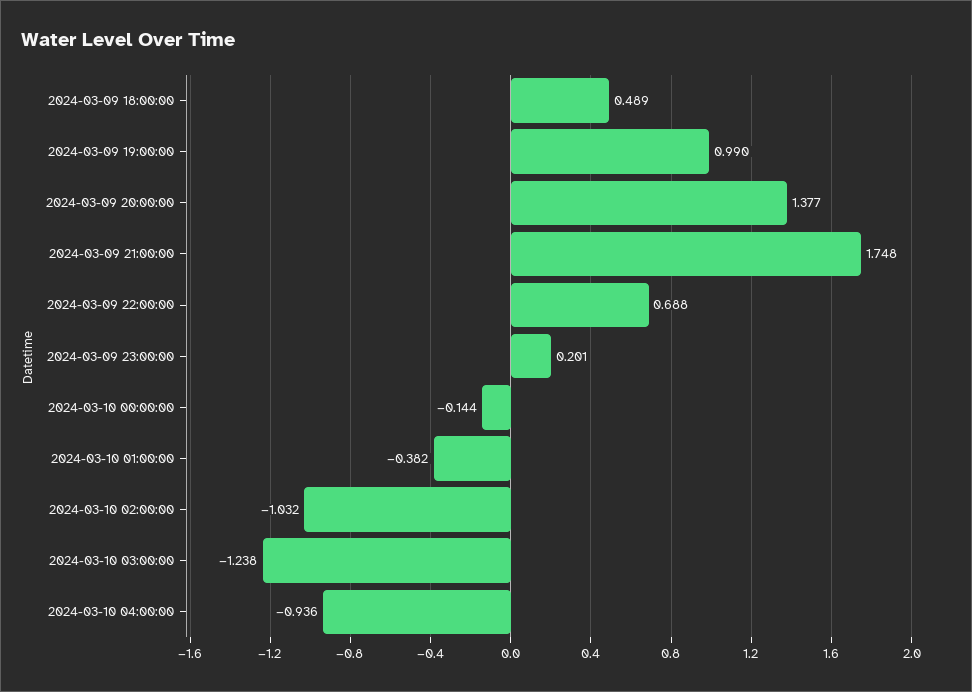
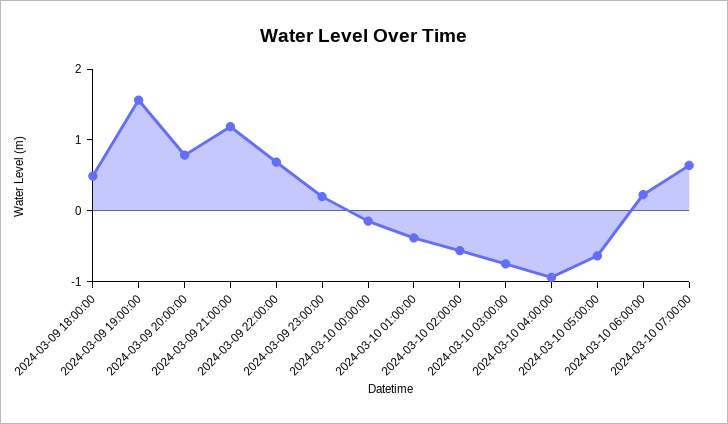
2024-03-09 19:00:00: 0.99 -> 1.6
2024-03-09 20:00:00: 1.377 -> 0.8
2024-03-09 21:00:00: 1.748 -> 1.2
2024-03-10 02:00:00: -1.032 -> -0.6
2024-03-10 03:00:00: -1.238 -> -0.8
2024-03-10 05:00:00: none -> -0.6
2024-03-10 06:00:00: none -> 0.2
2024-03-10 07:00:00: none -> 0.6

